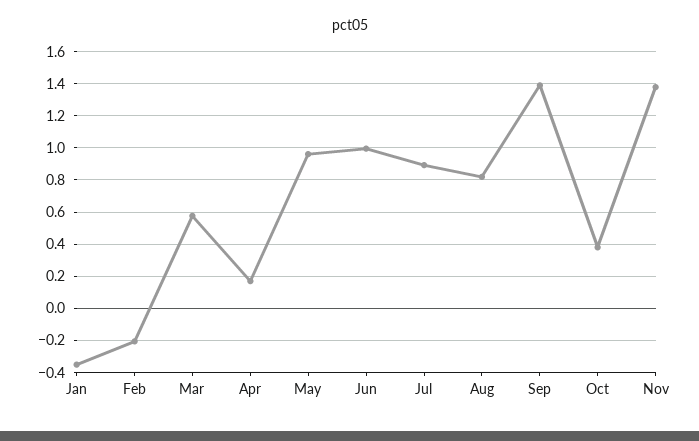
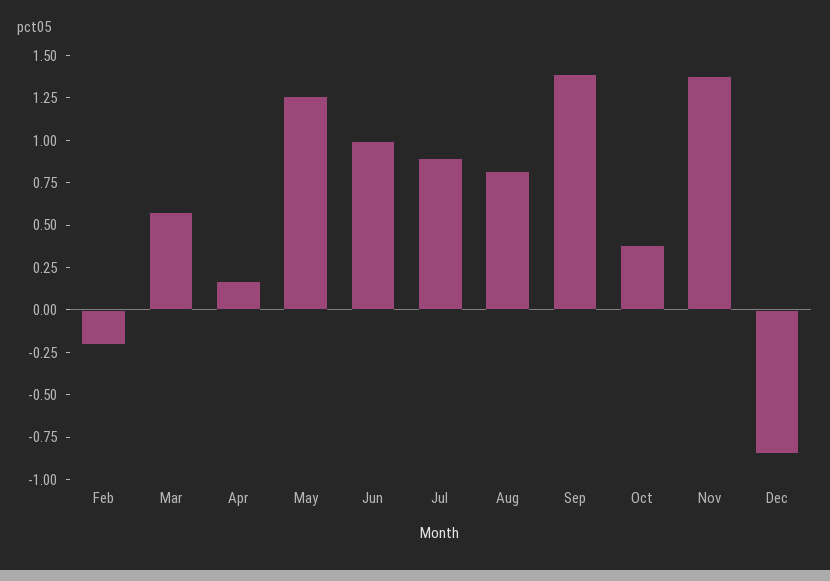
Jan: -0.35 -> none
May: 0.95 -> 1.25
Dec: none -> -0.85

